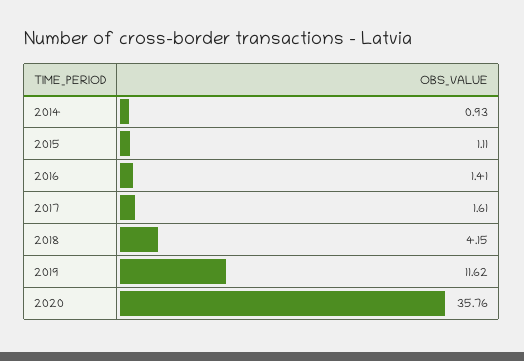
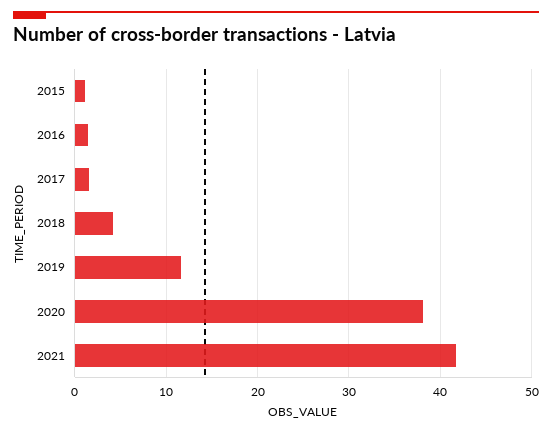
2014: 0.93 -> none
2020: 35.76 -> 38
2021: none -> 42

